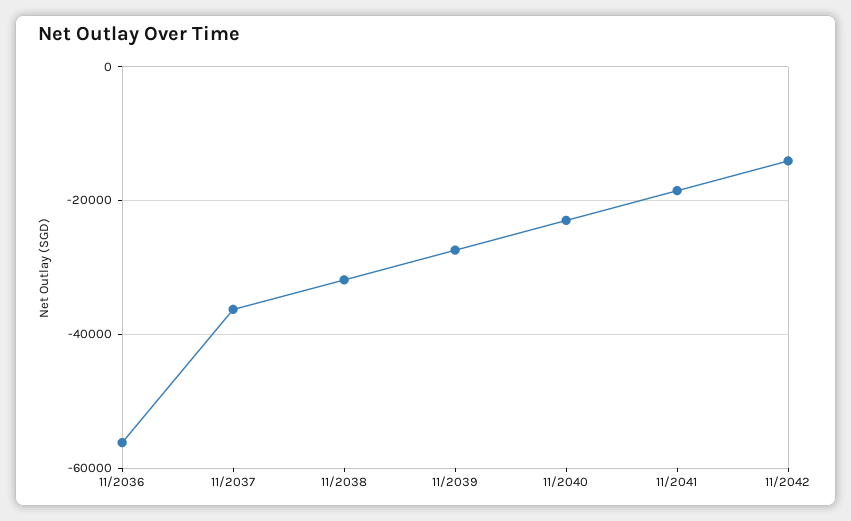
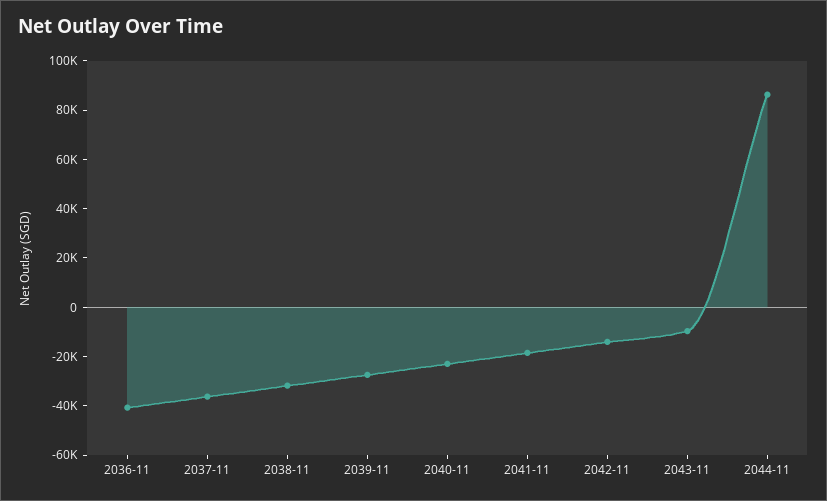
11/2036: -56000 -> -40000
2043-11: none -> -10000
2044-11: none -> 85000

